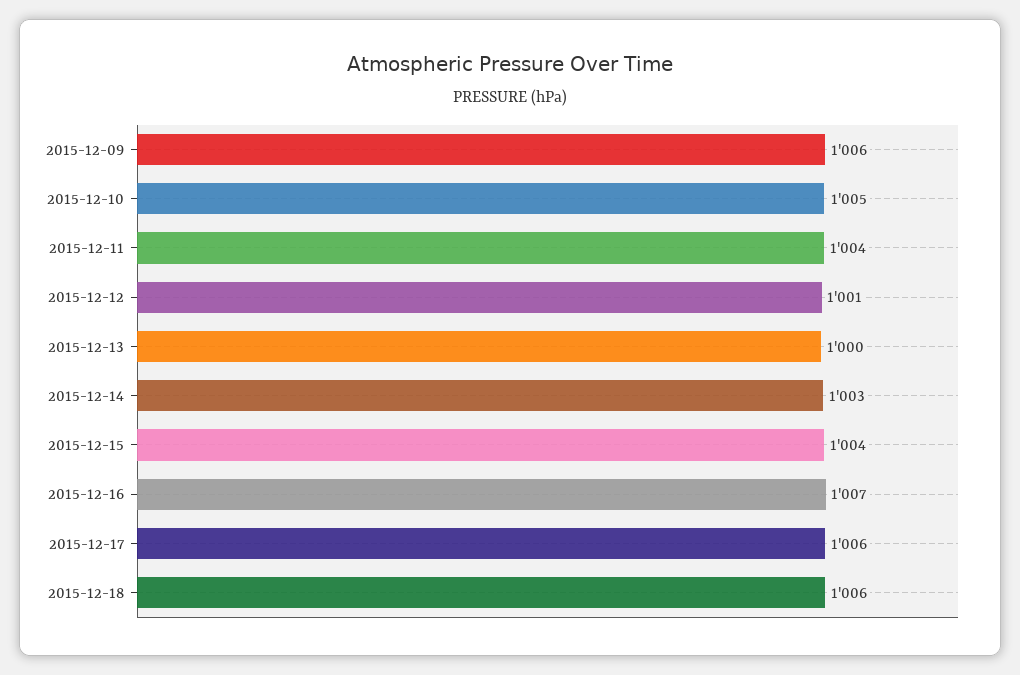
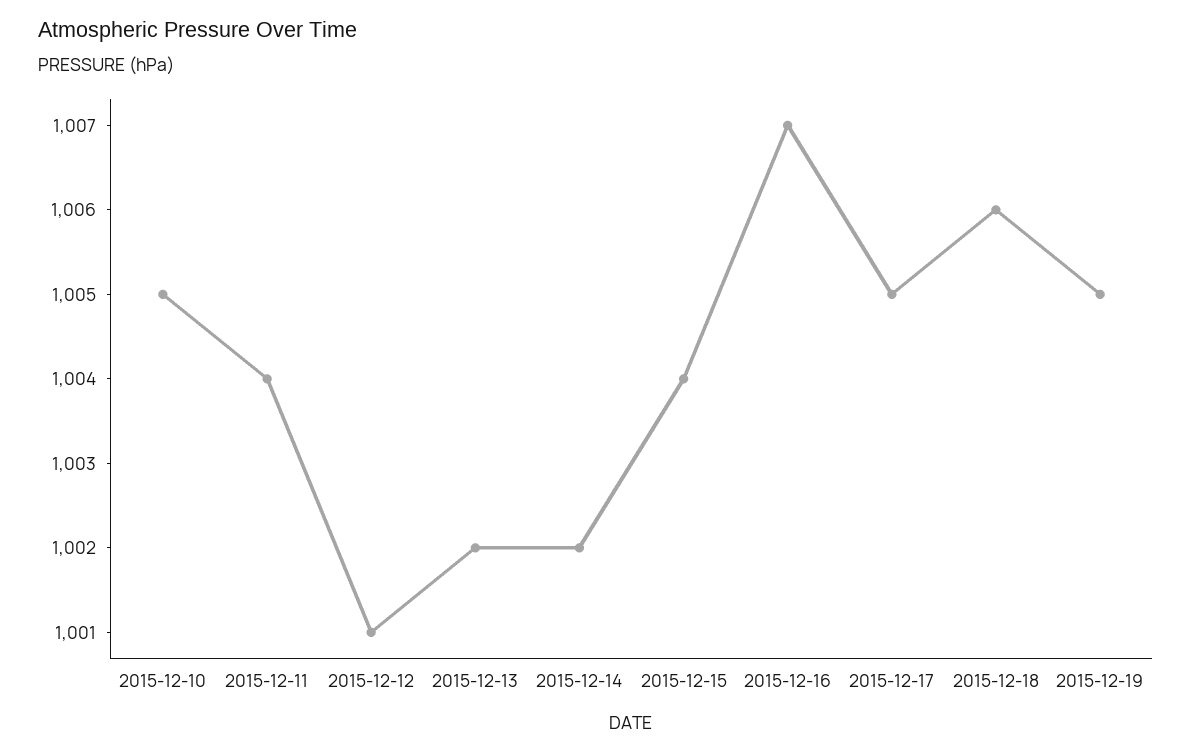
2015-12-09: 1006 -> none
2015-12-13: 1000 -> 1002
2015-12-14: 1003 -> 1002
2015-12-17: 1006 -> 1005
2015-12-19: none -> 1005

